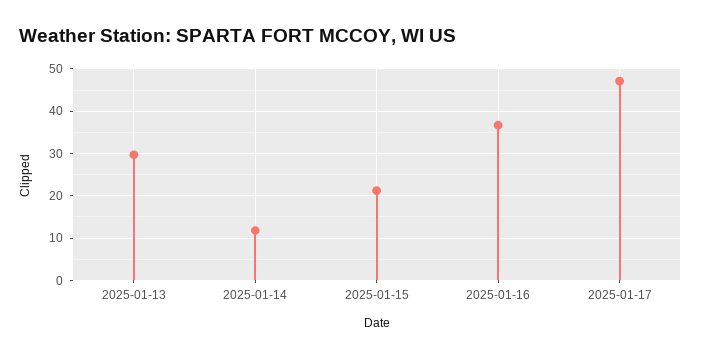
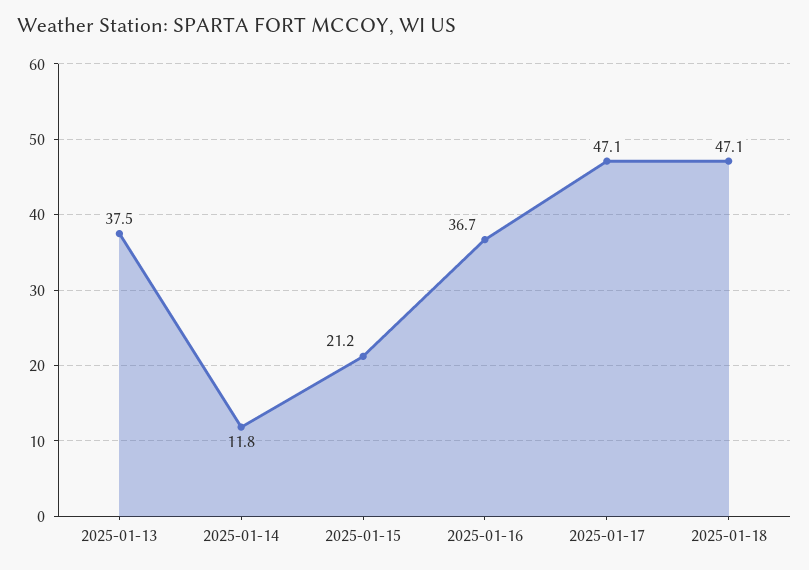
2025-01-13: 30 -> 37.5
2025-01-18: none -> 47.1

